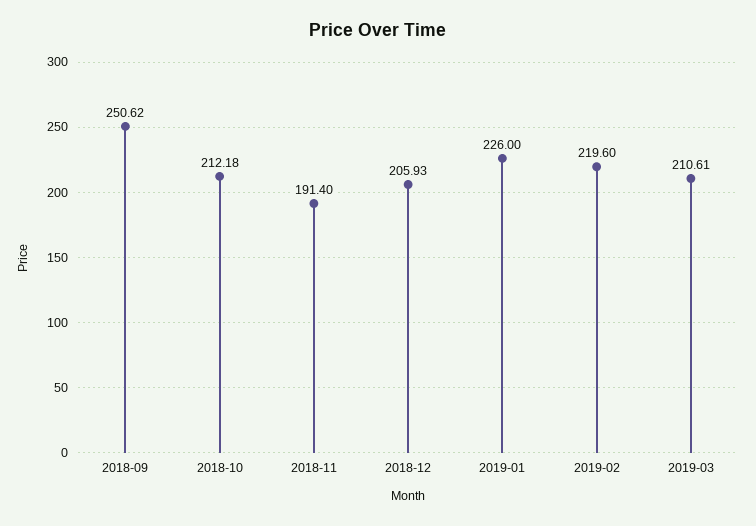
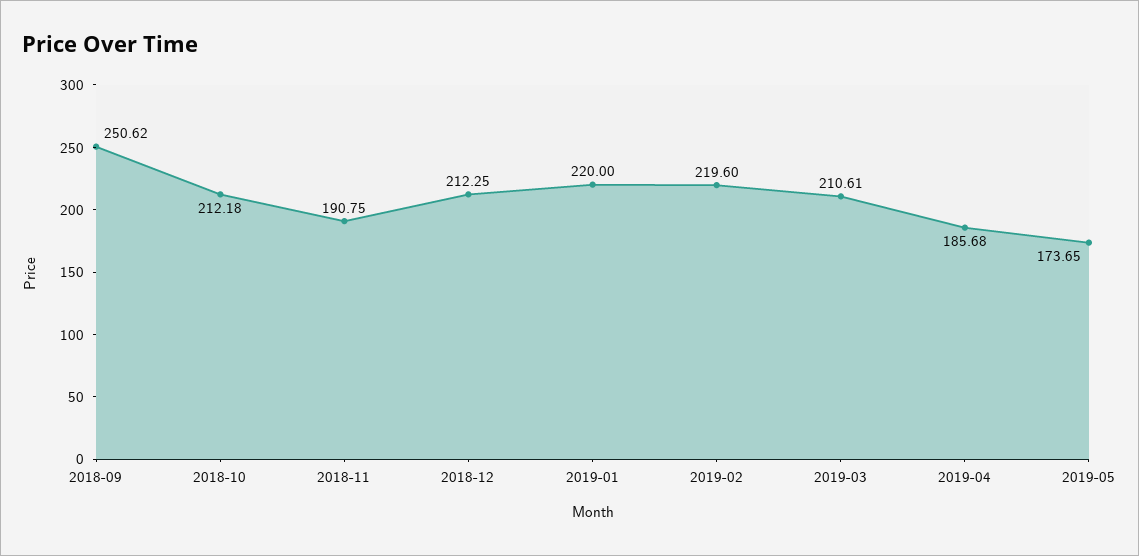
2018-11: 191.4 -> 190.75
2018-12: 205.93 -> 212.25
2019-01: 226 -> 220
2019-04: none -> 185.68
2019-05: none -> 173.65

